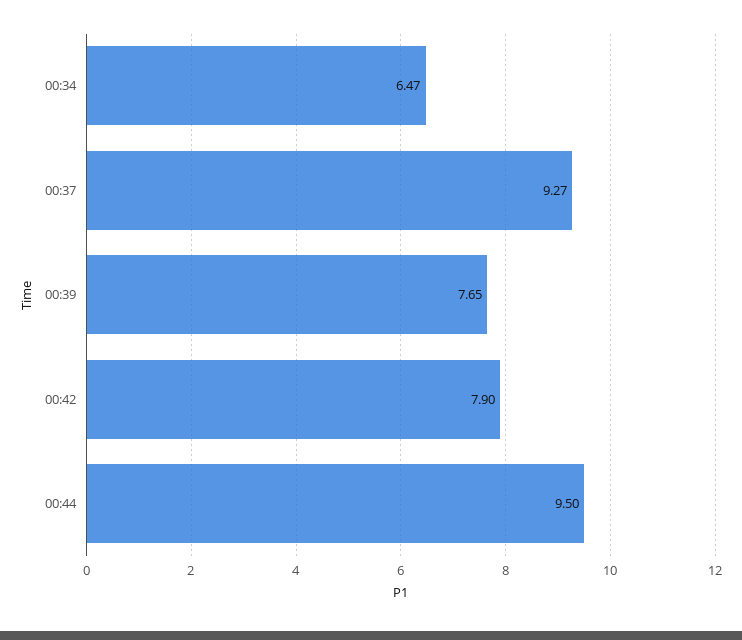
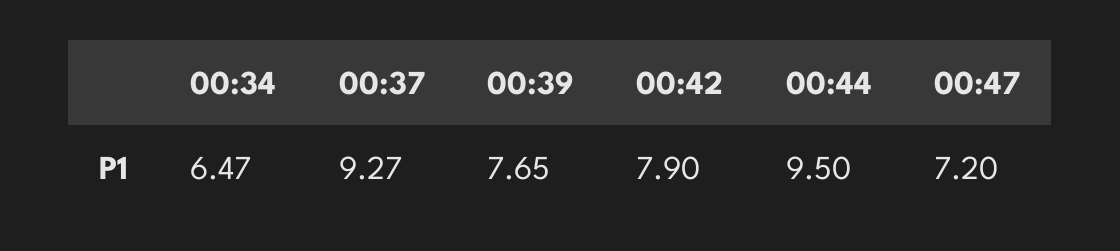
00:47: none -> 7.2

